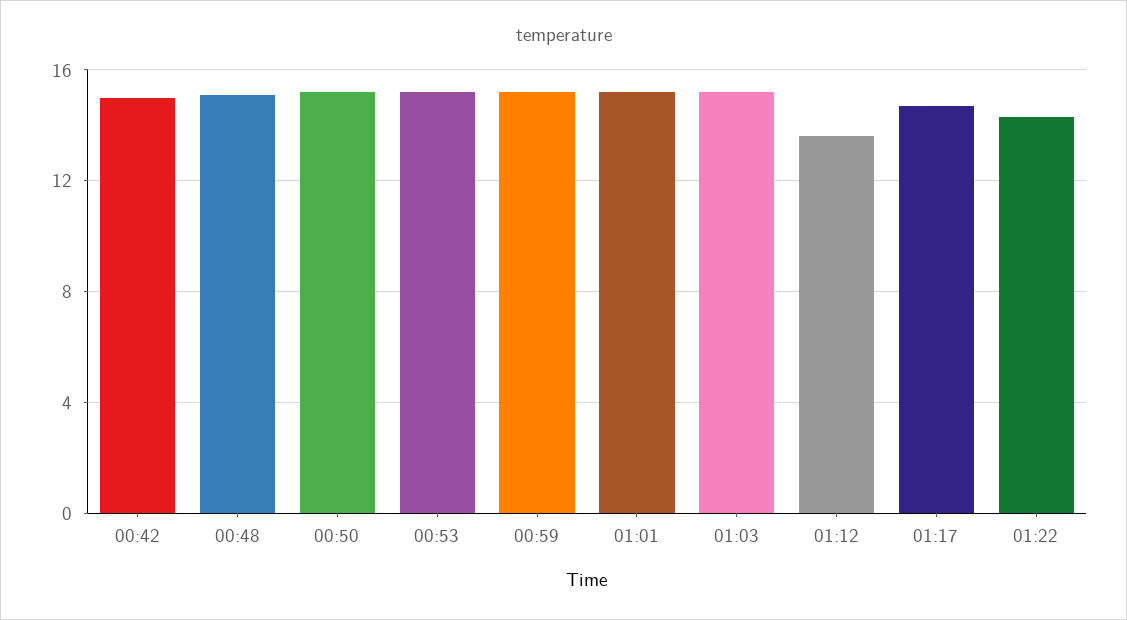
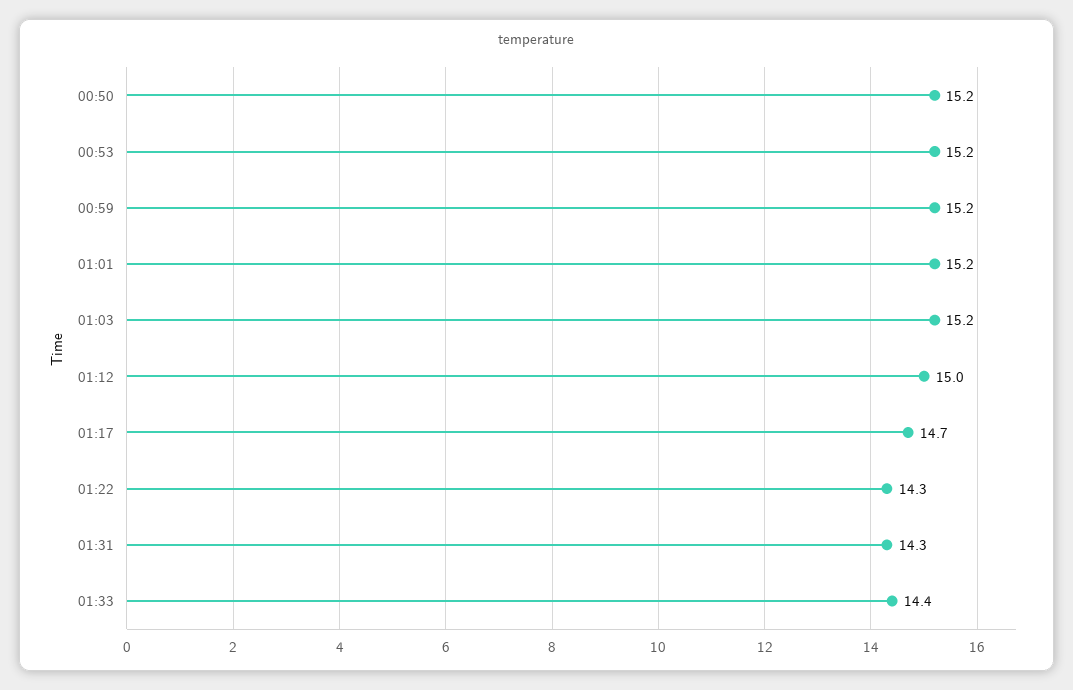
00:42: 15 -> none
00:48: 15 -> none
01:12: 13.5 -> 15
01:31: none -> 14.3
01:33: none -> 14.4

